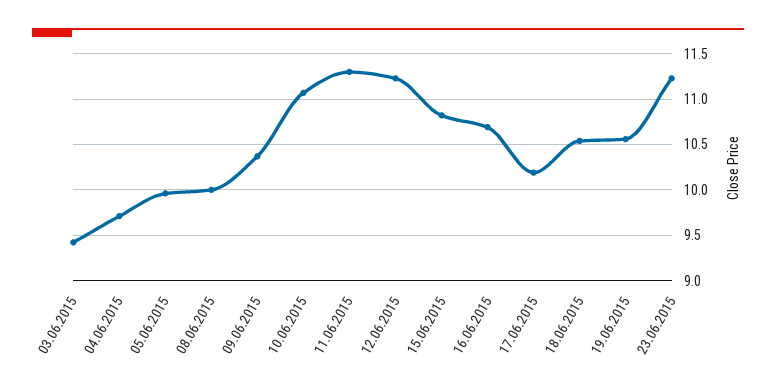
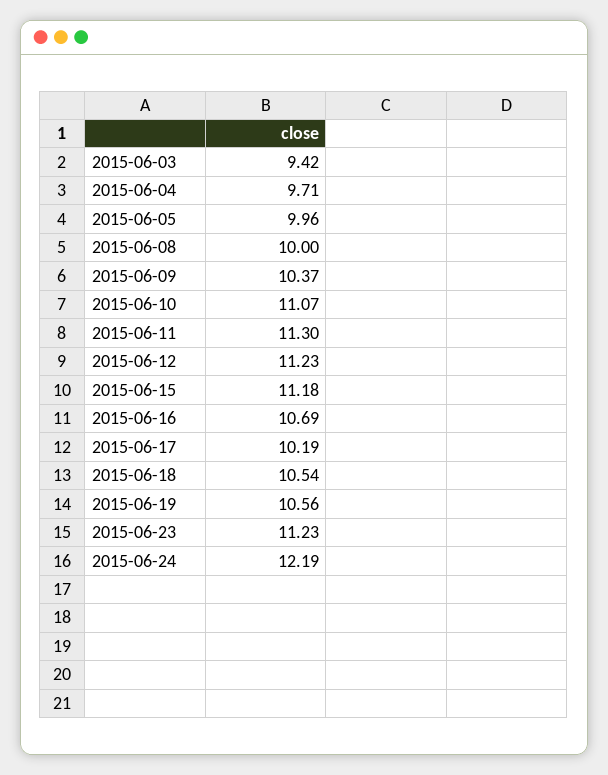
15.06.2015: 10.8 -> 11.18
2015-06-24: none -> 12.19

